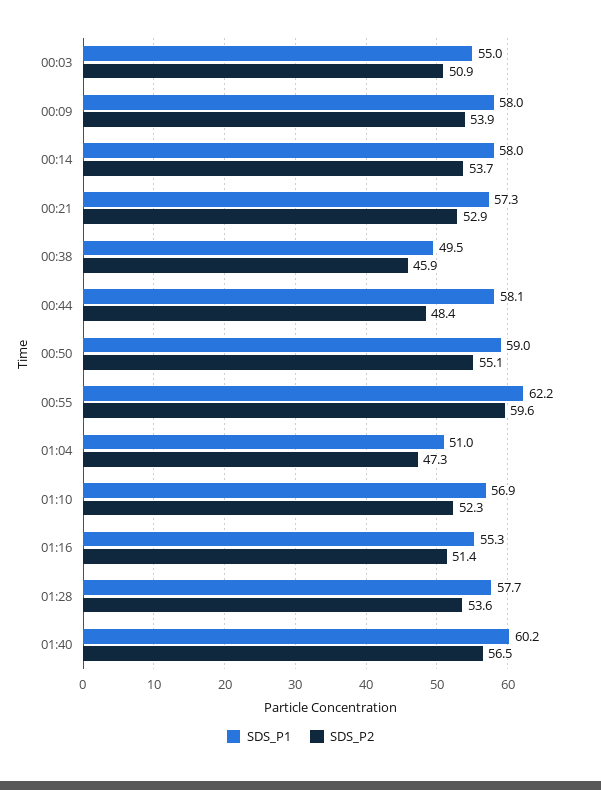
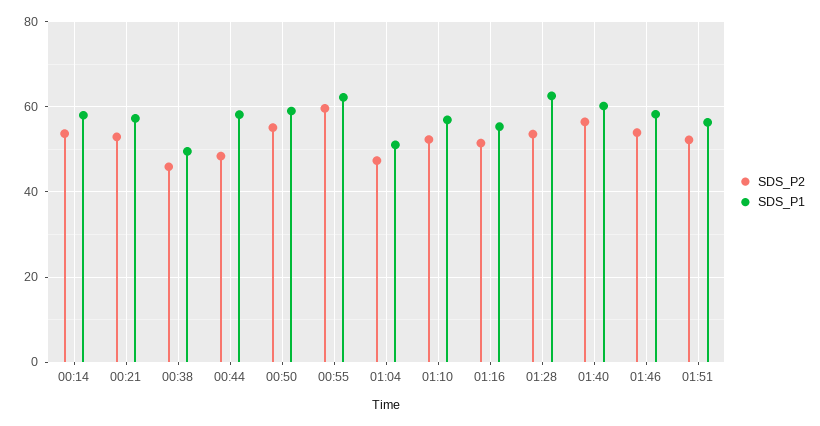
SDS_P1, 00:03: 55 -> none
SDS_P2, 00:03: 50.9 -> none
SDS_P1, 00:09: 58 -> none
SDS_P2, 00:09: 53.9 -> none
SDS_P1, 01:28: 57.7 -> 62
SDS_P2, 01:46: none -> 54
SDS_P1, 01:46: none -> 58
SDS_P2, 01:51: none -> 52
SDS_P1, 01:51: none -> 56

